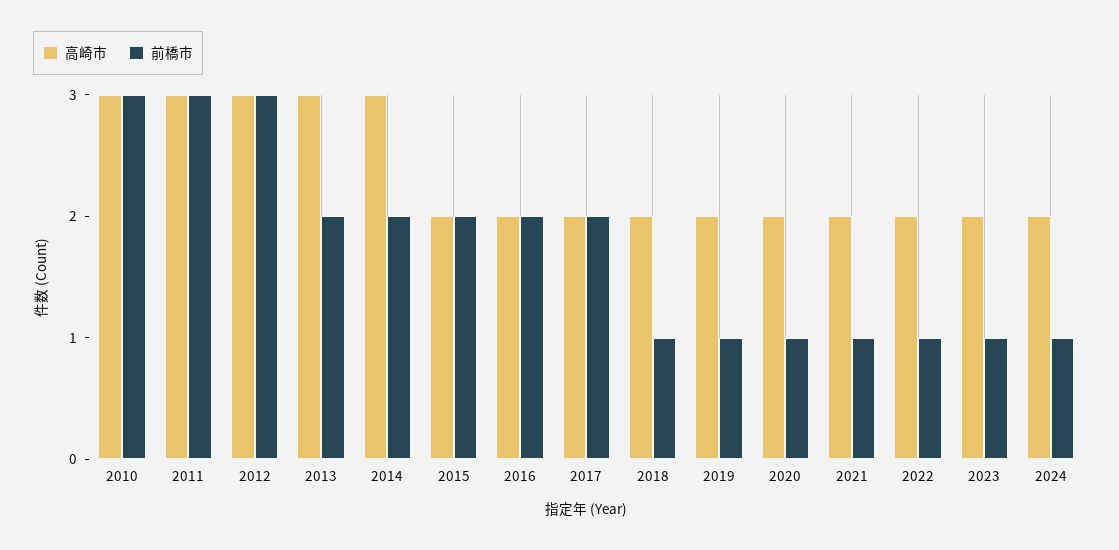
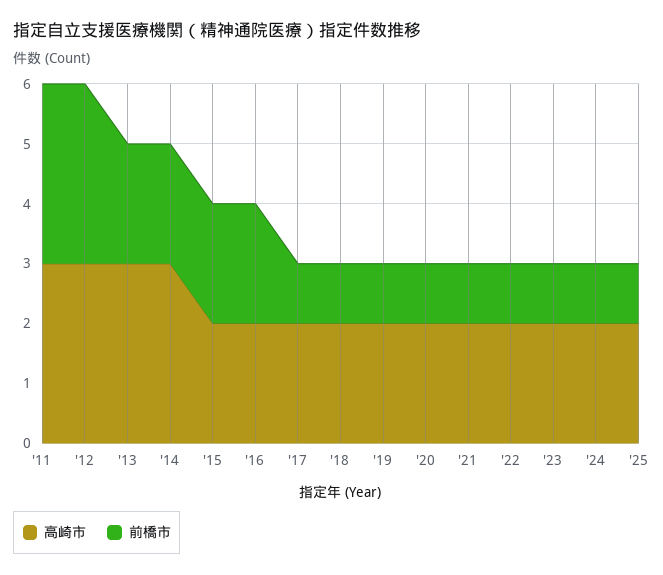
高崎市, 2010: 3 -> none
前橋市, 2010: 3 -> none
前橋市, 2017: 2 -> 1
高崎市, '25: none -> 2
前橋市, '25: none -> 1

